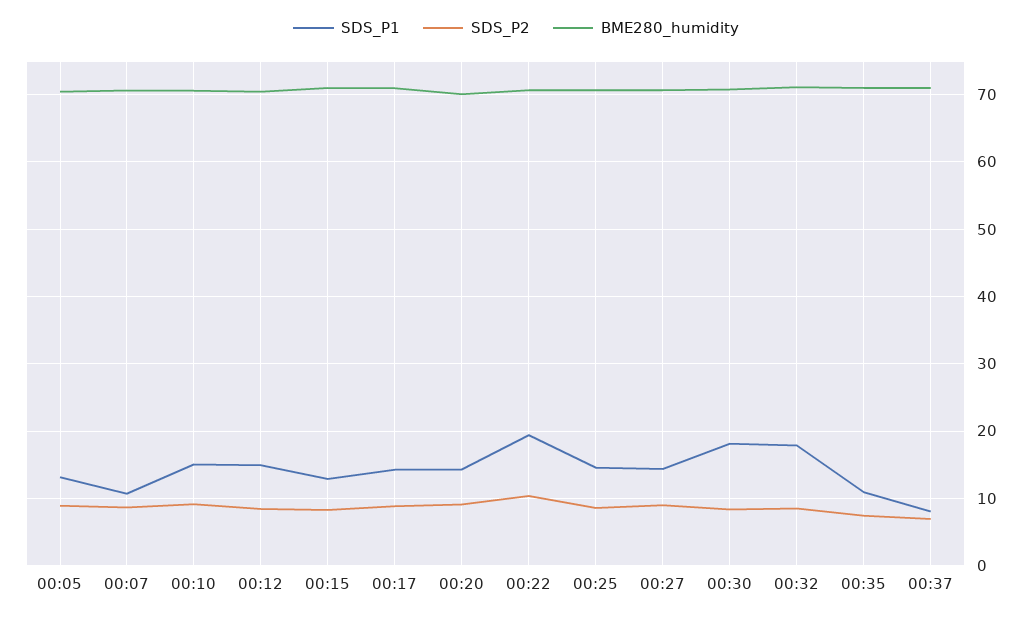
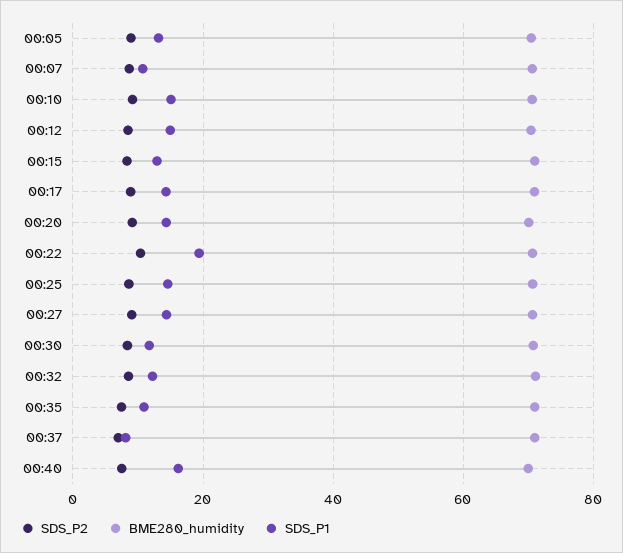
SDS_P1, 00:30: 18 -> 12
SDS_P1, 00:32: 18 -> 12
SDS_P2, 00:40: none -> 8
BME280_humidity, 00:40: none -> 70
SDS_P1, 00:40: none -> 16

